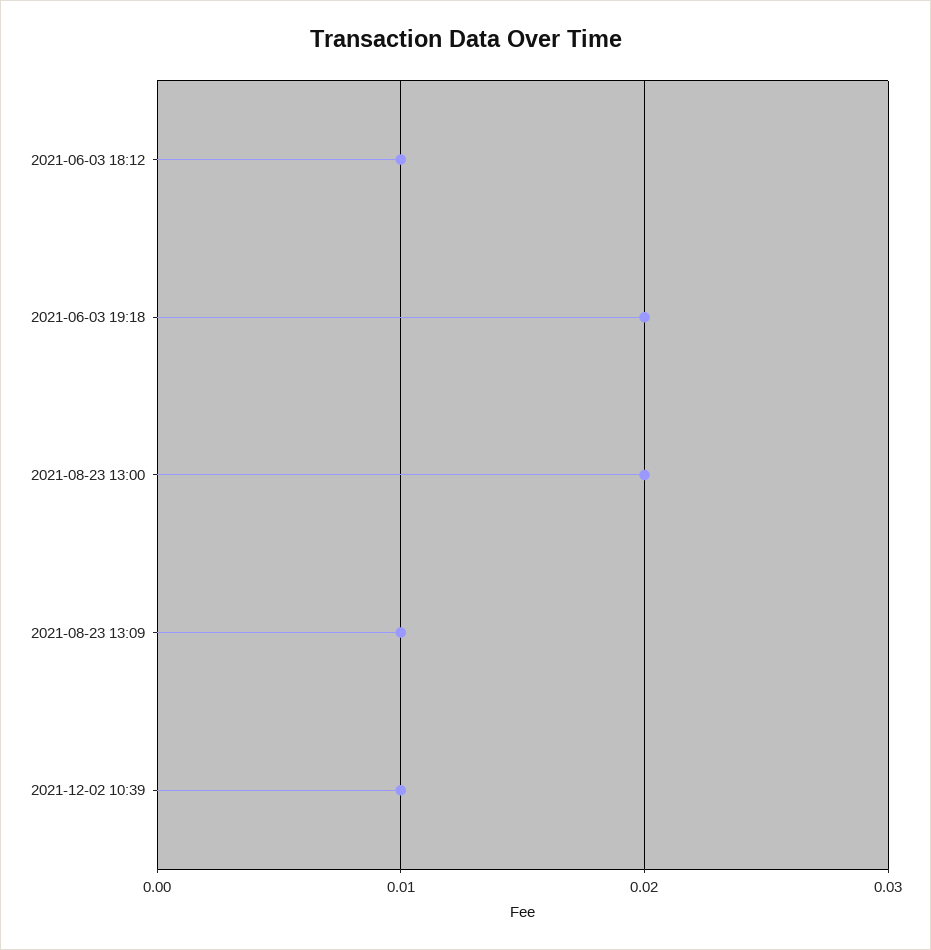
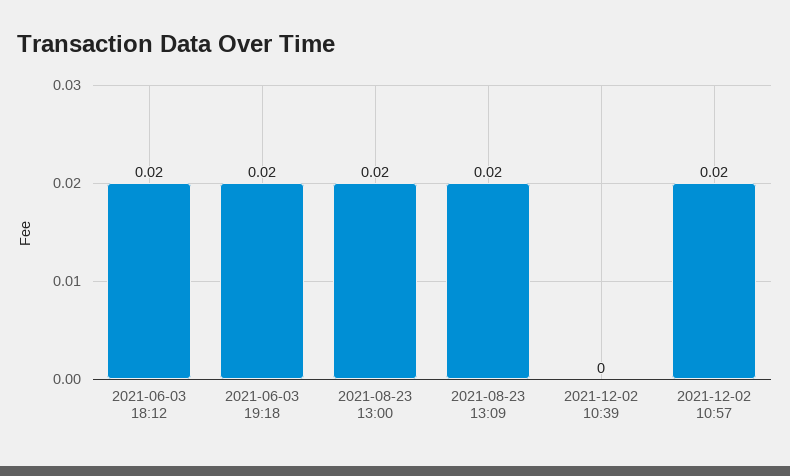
2021-06-03 18:12: 0.01 -> 0.02
2021-08-23 13:09: 0.01 -> 0.02
2021-12-02 10:39: 0.01 -> 0
2021-12-02 10:57: none -> 0.02

